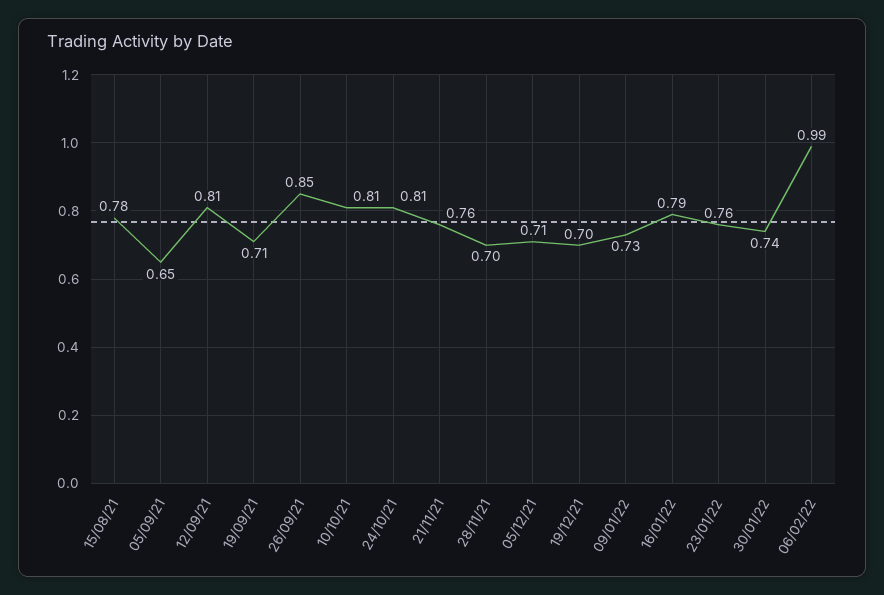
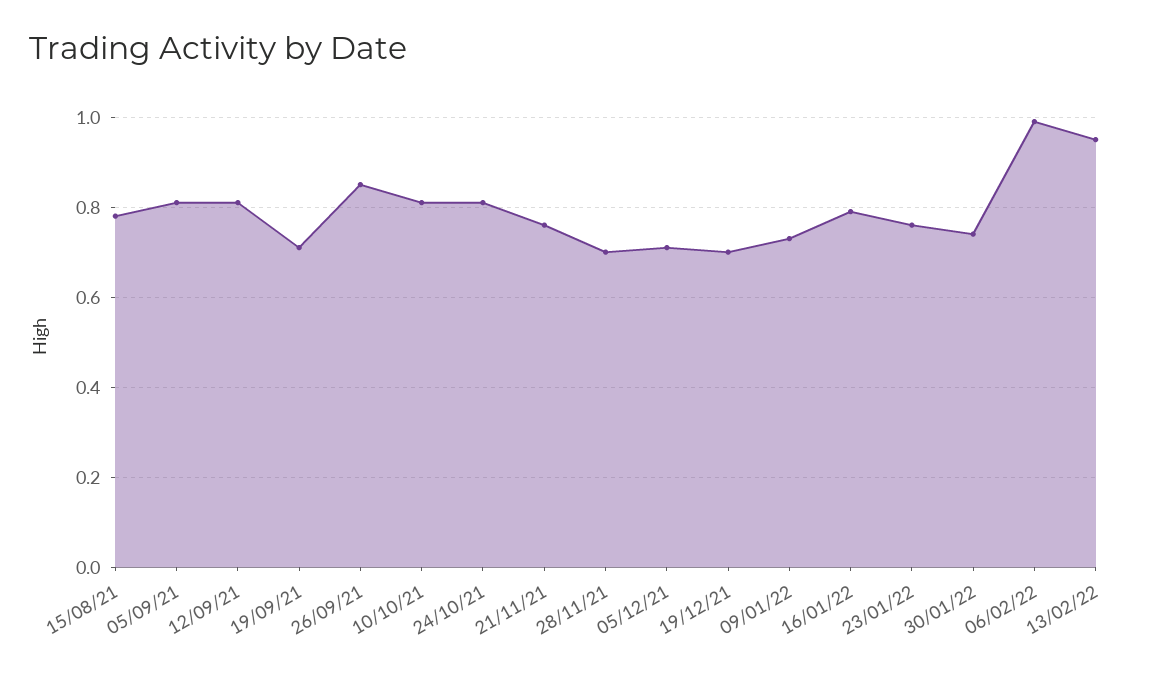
05/09/21: 0.65 -> 0.8
13/02/22: none -> 0.95

